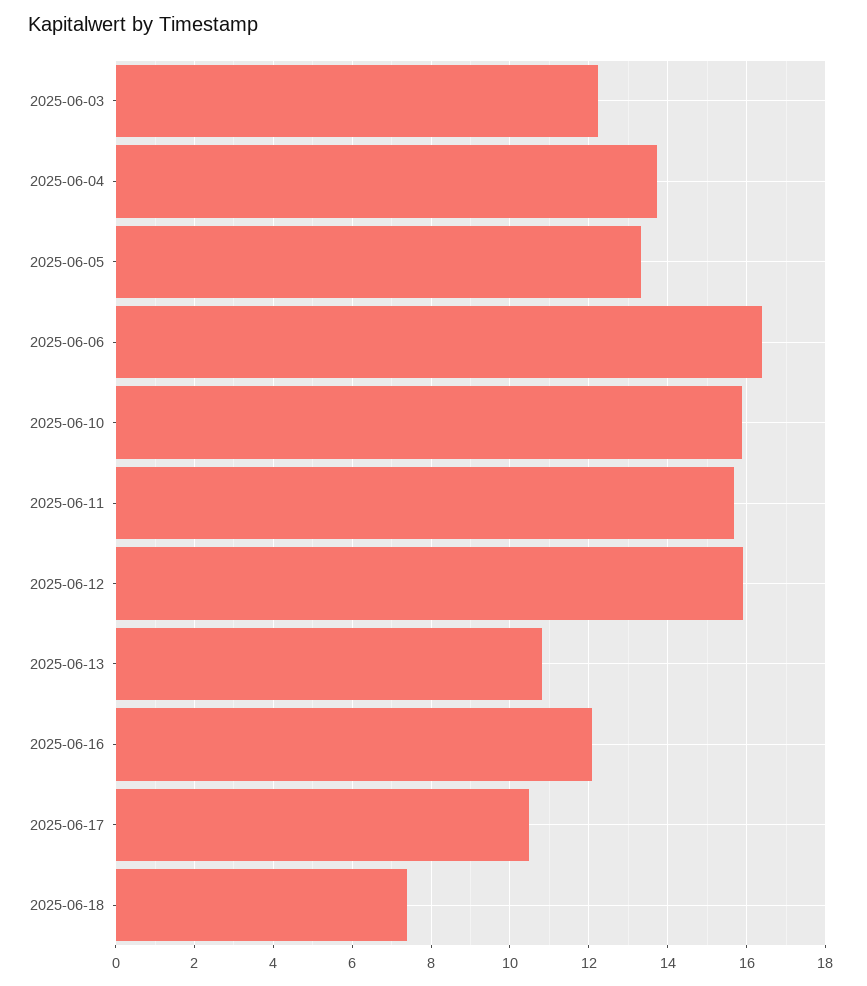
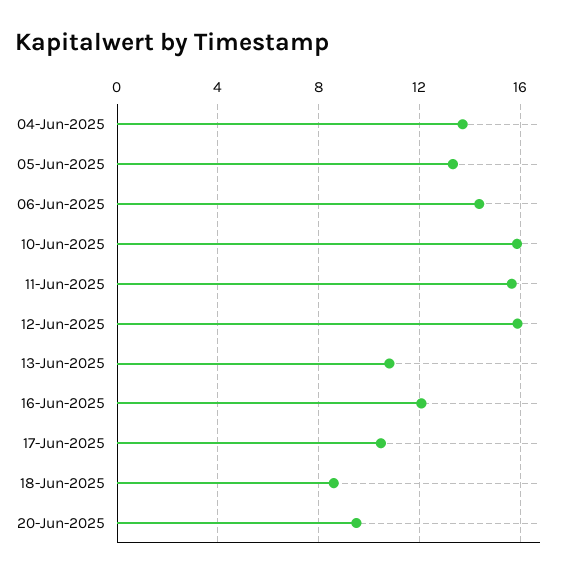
2025-06-03: 12.2 -> none
2025-06-06: 16.4 -> 14.5
2025-06-18: 7.4 -> 8.5
20-Jun-2025: none -> 9.5

